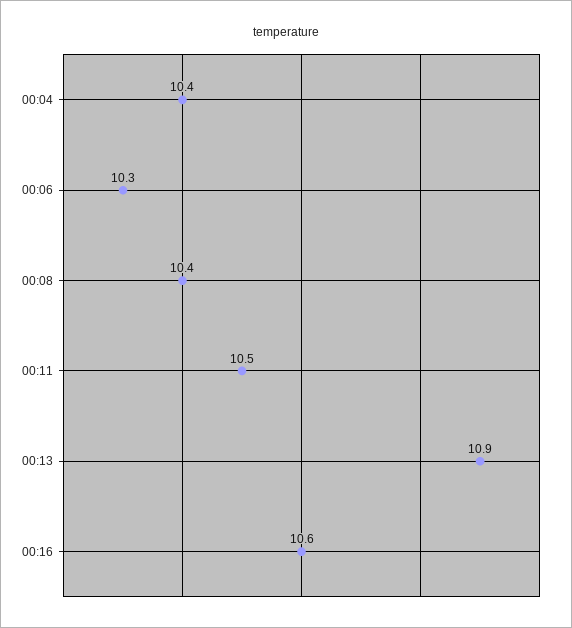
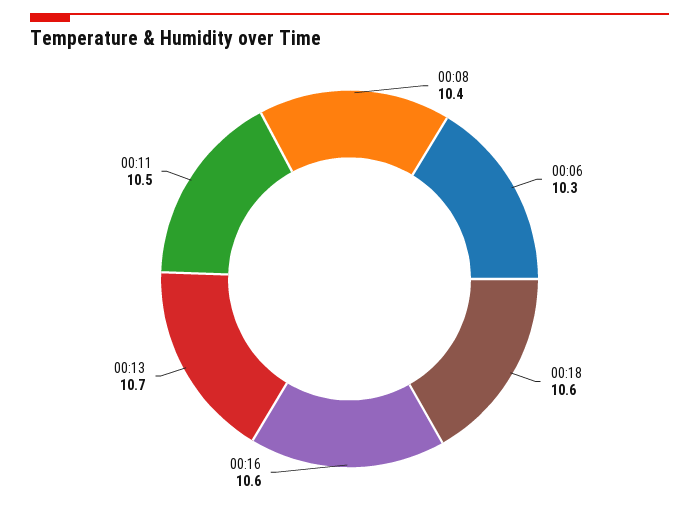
00:04: 10.4 -> none
00:13: 10.9 -> 10.7
00:18: none -> 10.6

